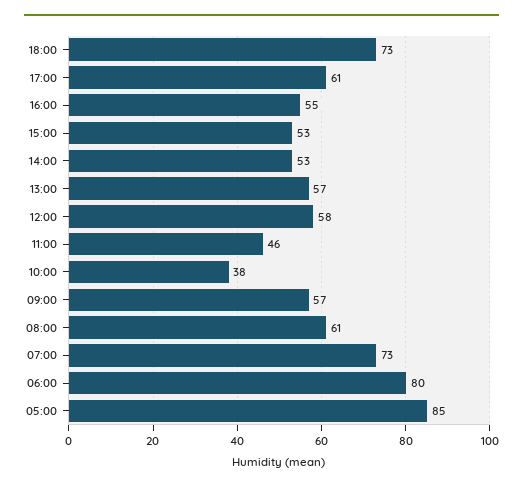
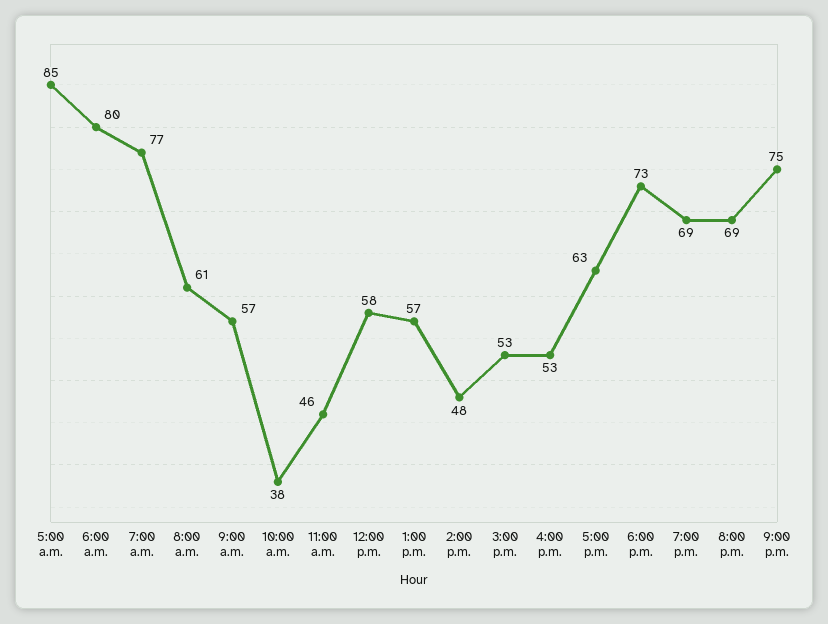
17:00: 61 -> 63
16:00: 55 -> 53
14:00: 53 -> 48
07:00: 73 -> 77
7:00 p.m.: none -> 69
8:00 p.m.: none -> 69
9:00 p.m.: none -> 75

